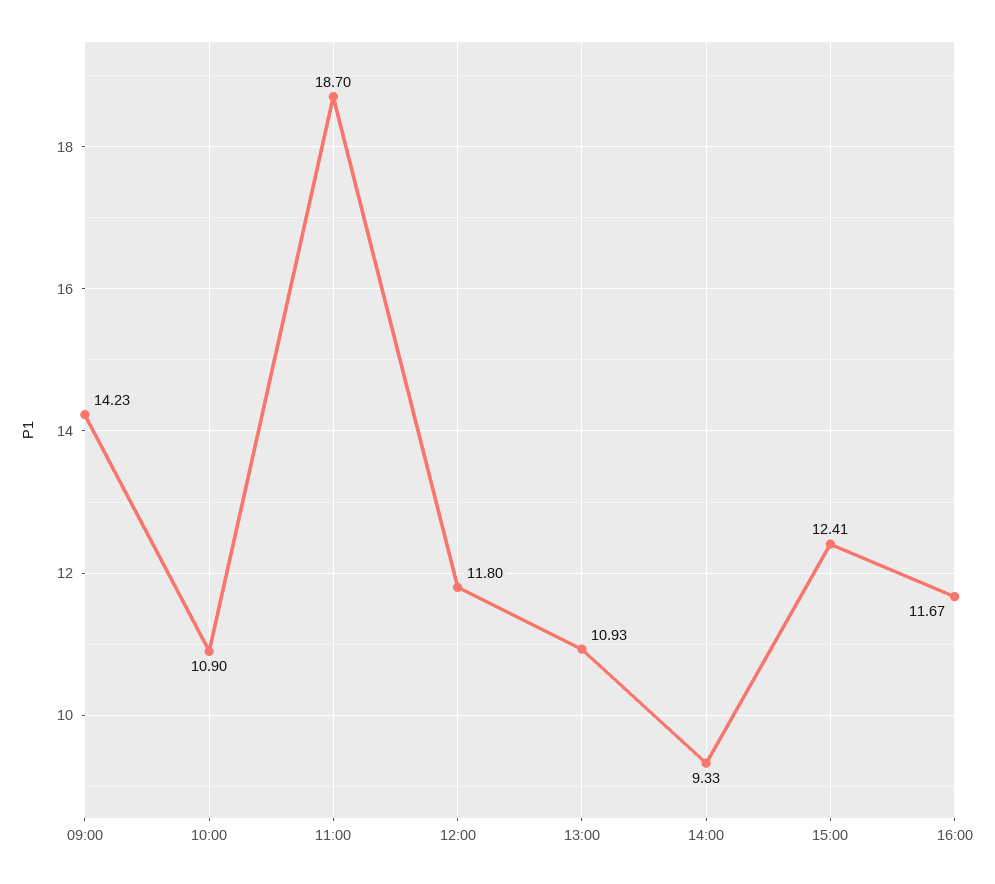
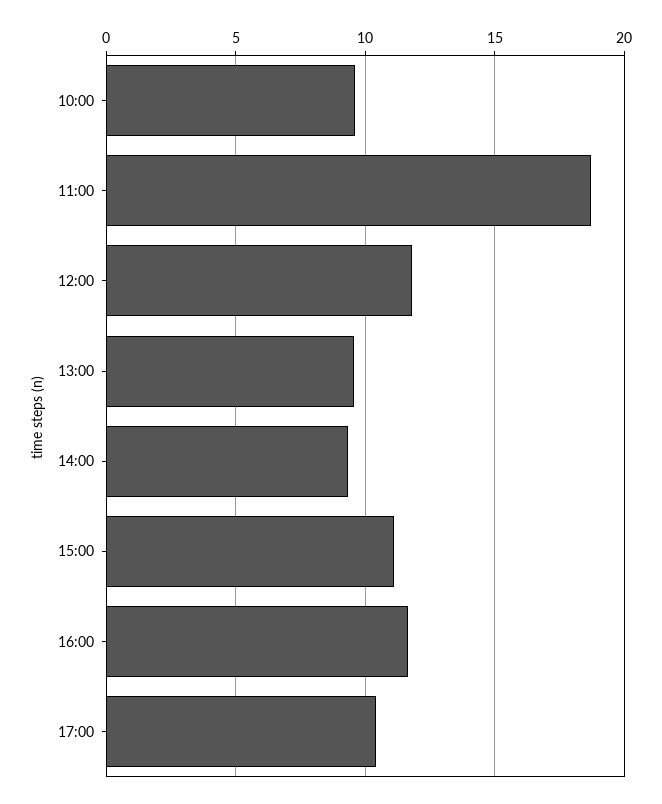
09:00: 14.23 -> none
10:00: 10.9 -> 9.5
13:00: 10.93 -> 9.5
15:00: 12.41 -> 11
17:00: none -> 10.5

